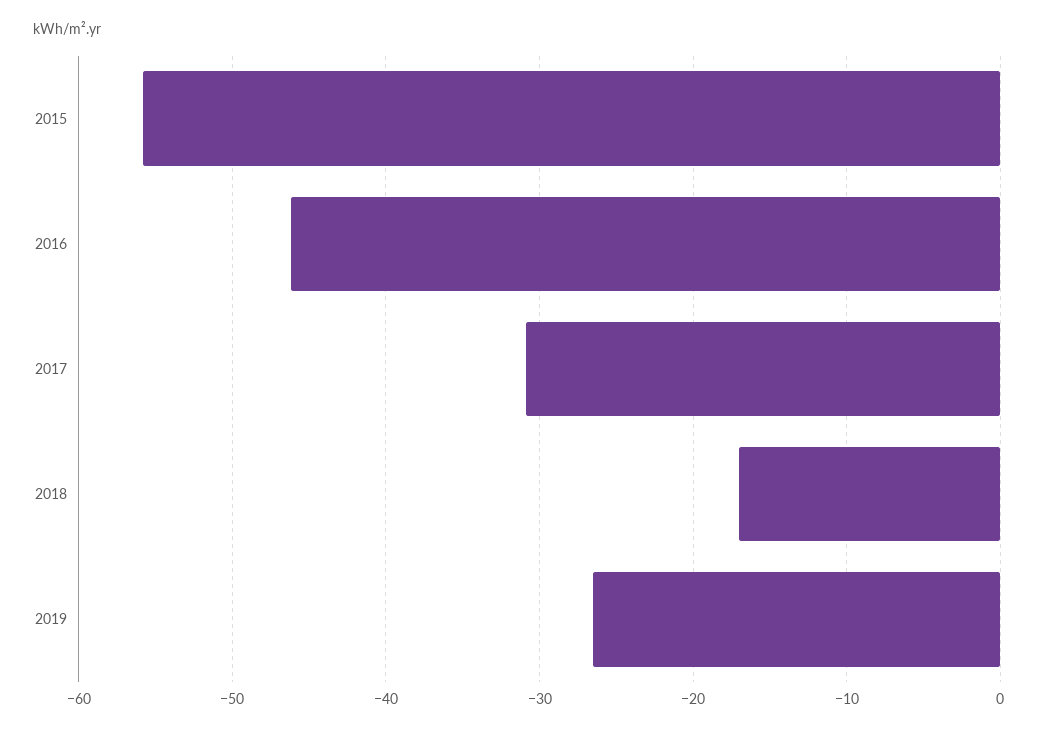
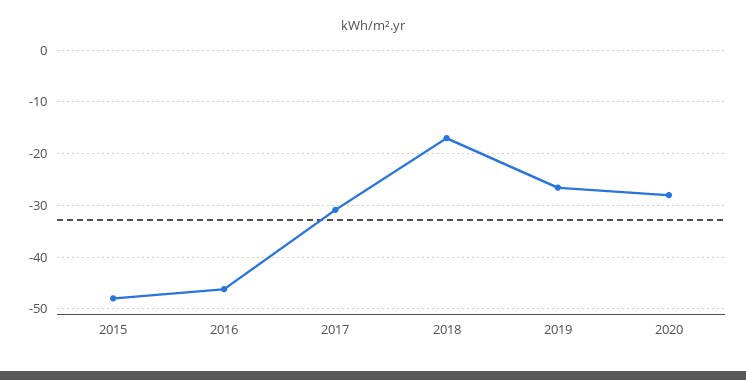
2015: -56 -> -48
2020: none -> -28

